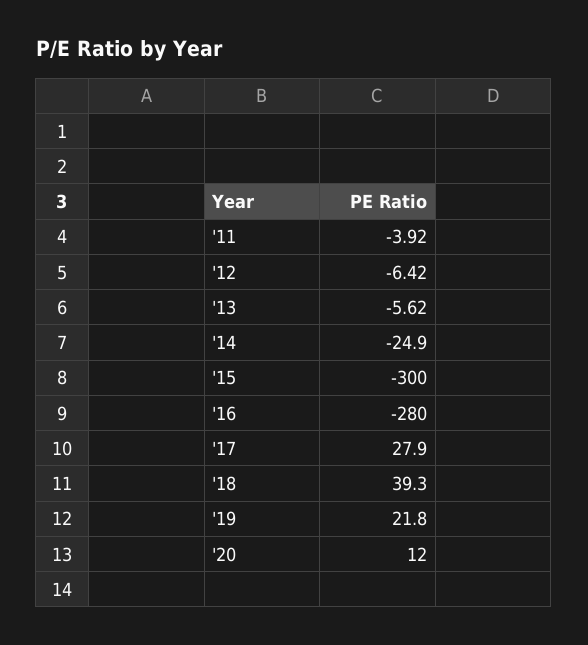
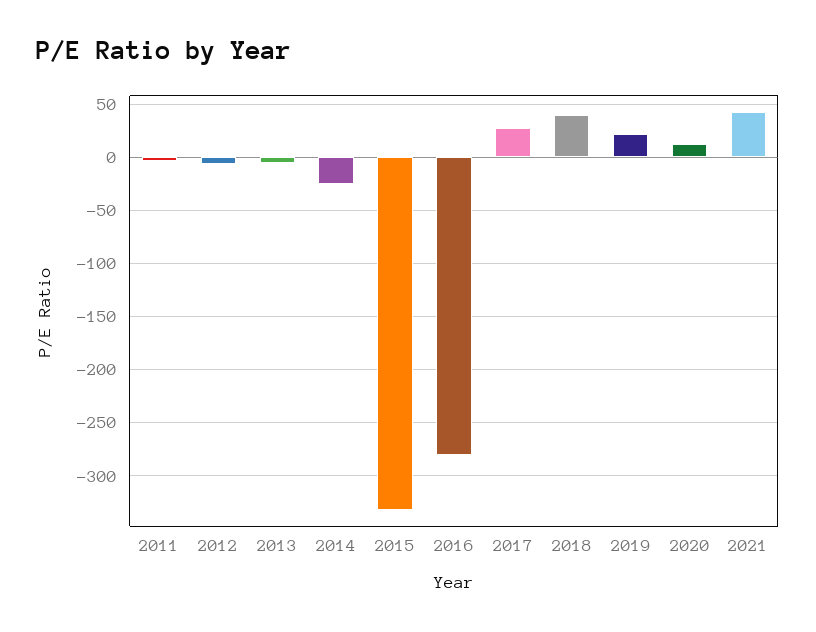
'15: -300 -> -330
2021: none -> 40

